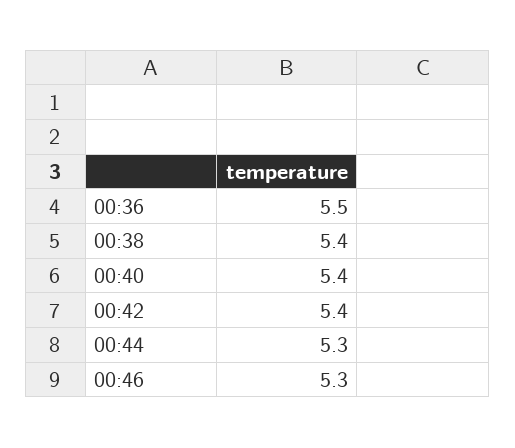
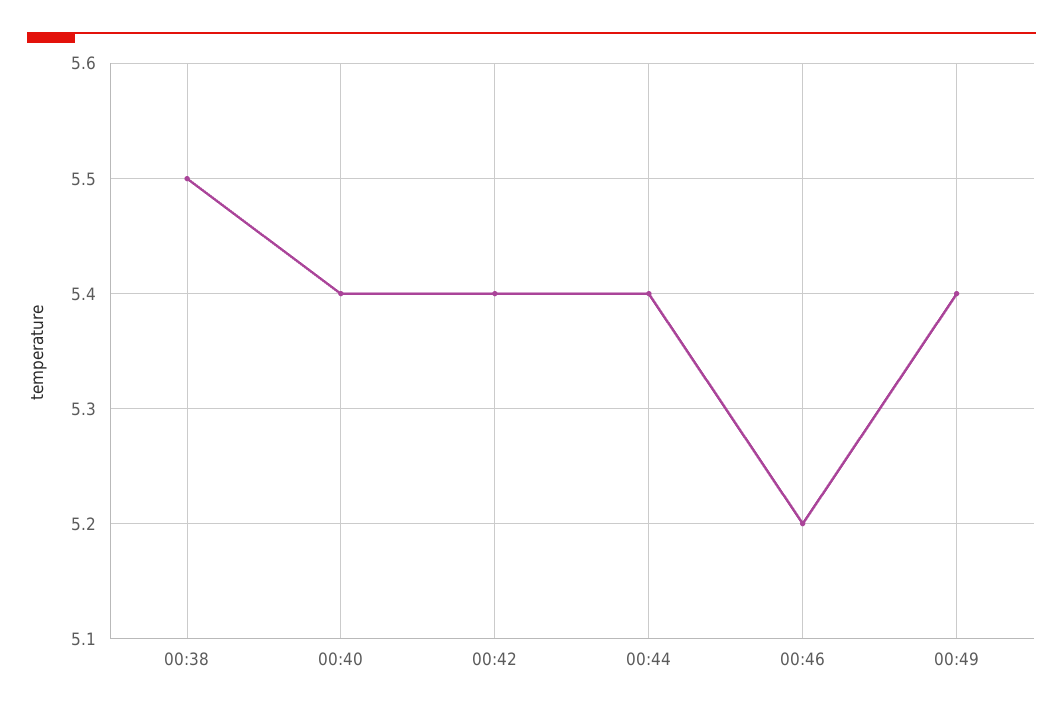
00:36: 5.5 -> none
00:38: 5.4 -> 5.5
00:44: 5.3 -> 5.4
00:46: 5.3 -> 5.2
00:49: none -> 5.4

